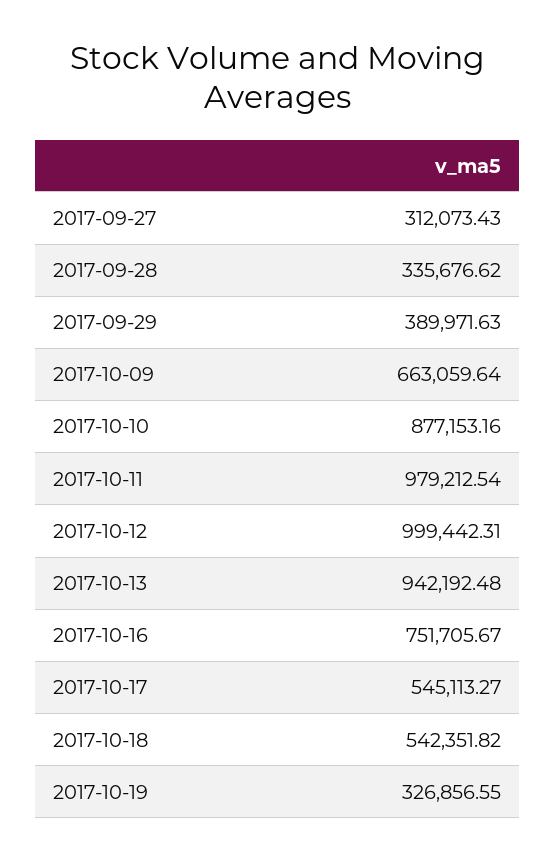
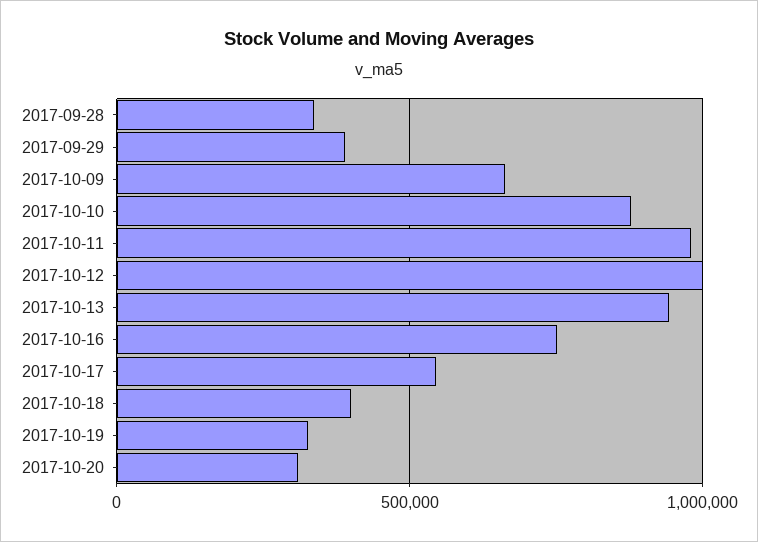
2017-09-27: 312073.43 -> none
2017-10-18: 542351.82 -> 400000
2017-10-20: none -> 300000

